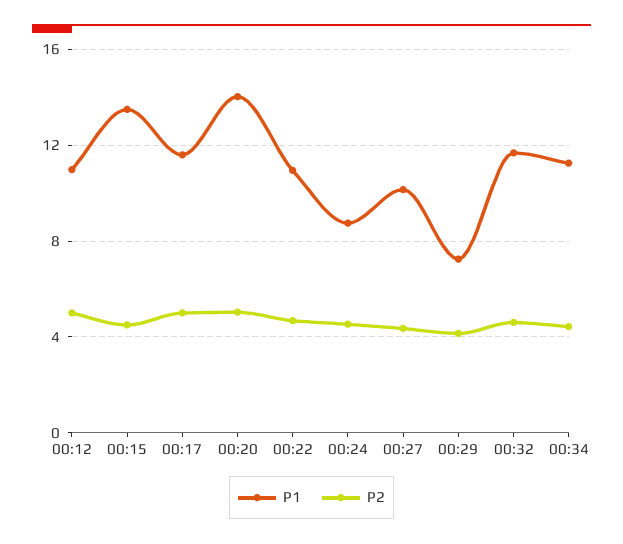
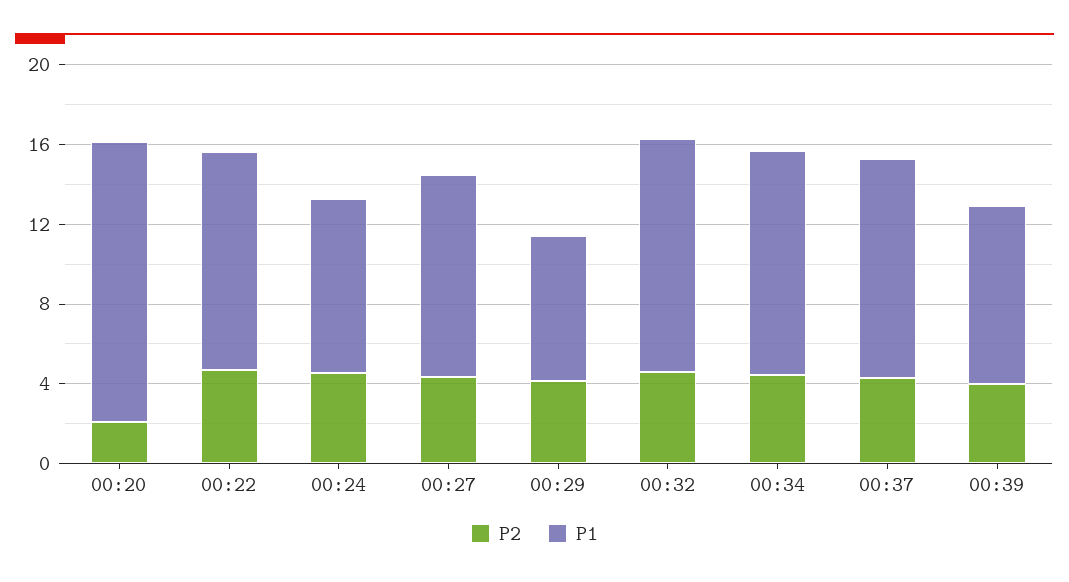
P1, 00:12: 11 -> none
P2, 00:12: 5 -> none
P1, 00:15: 13.5 -> none
P2, 00:15: 4.5 -> none
P1, 00:17: 11.5 -> none
P2, 00:17: 5 -> none
P2, 00:20: 5 -> 2
P2, 00:37: none -> 4
P1, 00:37: none -> 11
P2, 00:39: none -> 4
P1, 00:39: none -> 9

